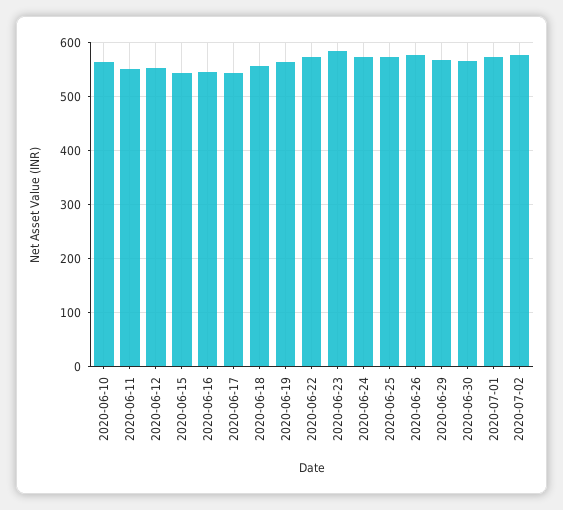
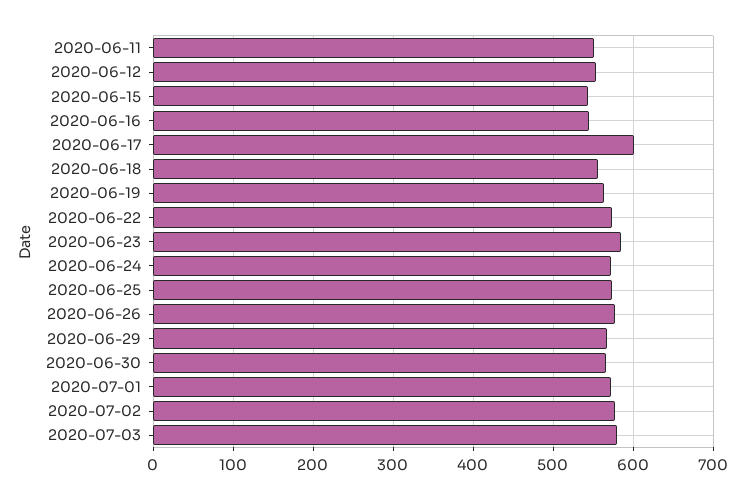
2020-06-10: 560 -> none
2020-06-17: 540 -> 600
2020-07-03: none -> 580

